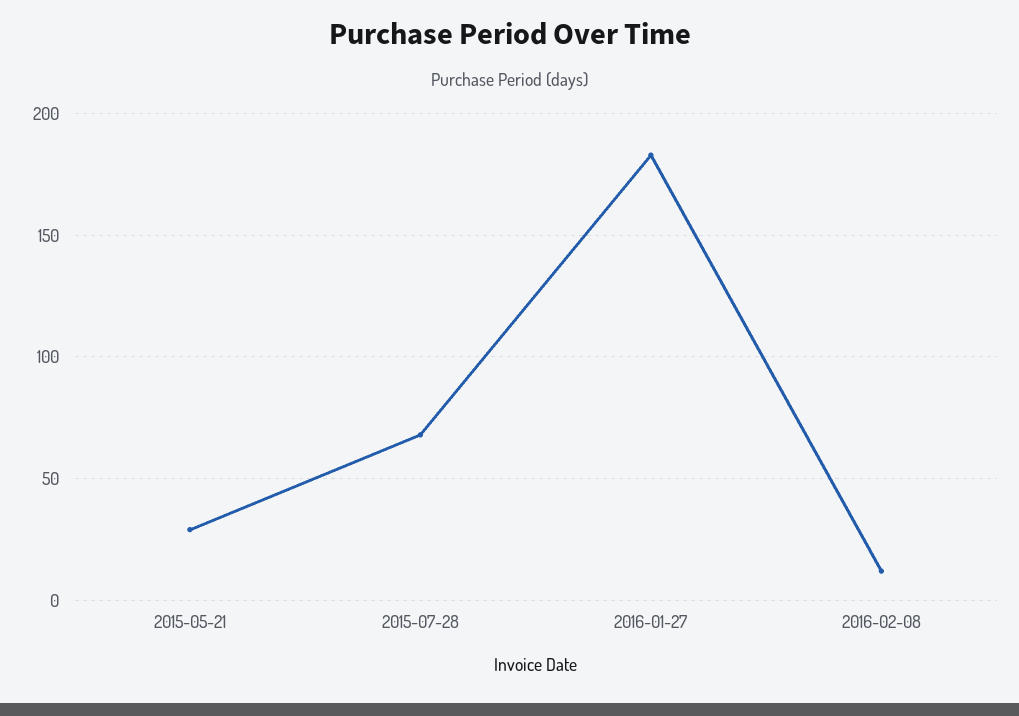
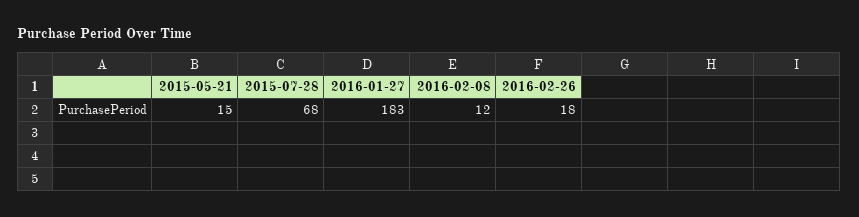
2015-05-21: 30 -> 15
2016-02-26: none -> 18

